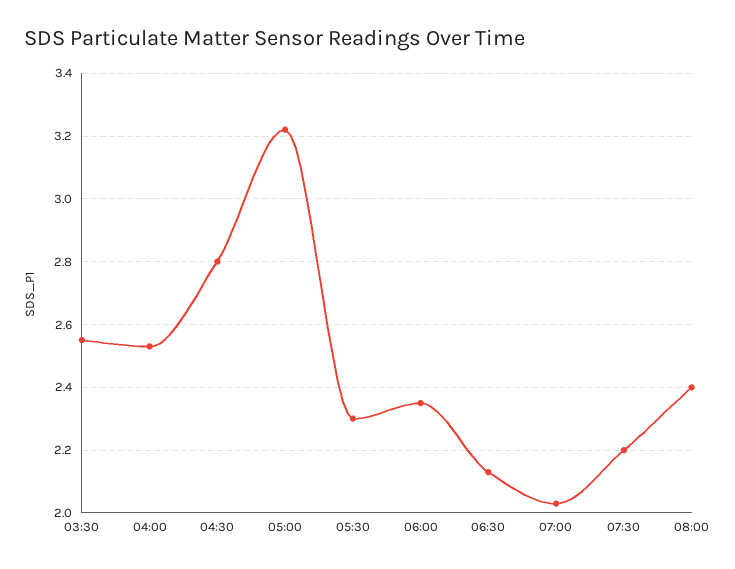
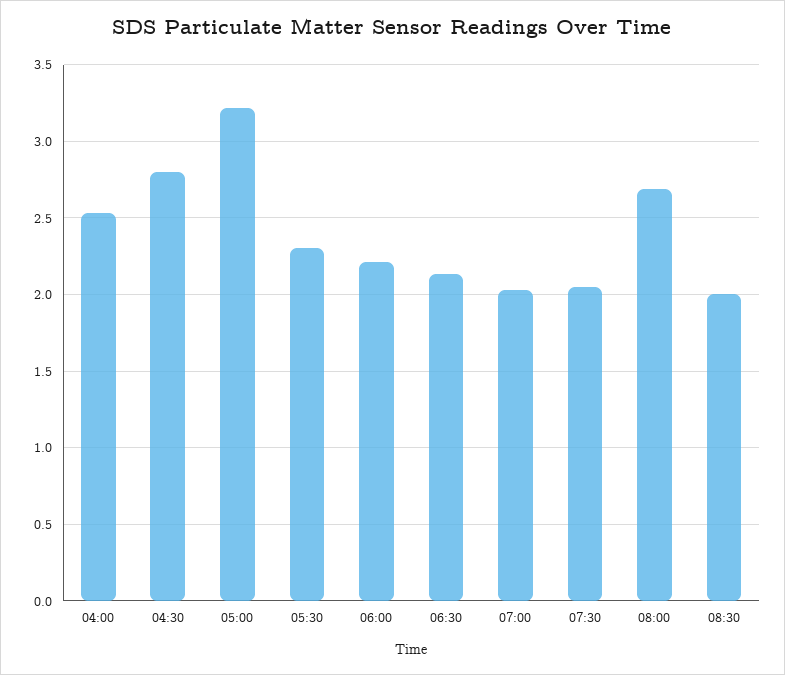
03:30: 2.55 -> none
06:00: 2.35 -> 2.2
07:30: 2.2 -> 2.05
08:00: 2.4 -> 2.7
08:30: none -> 2

